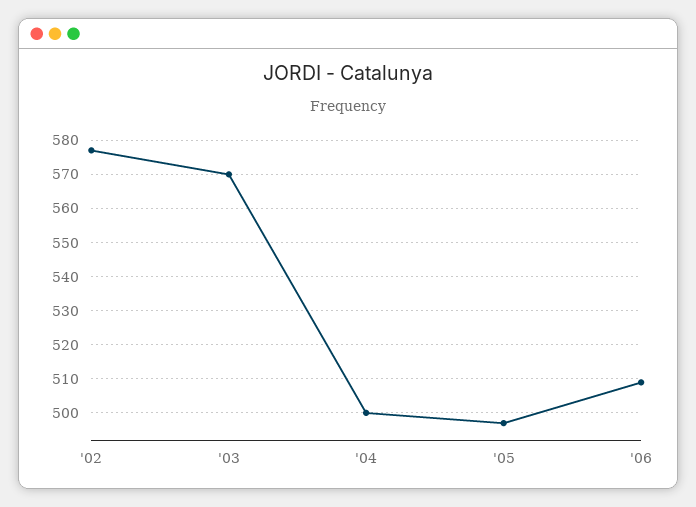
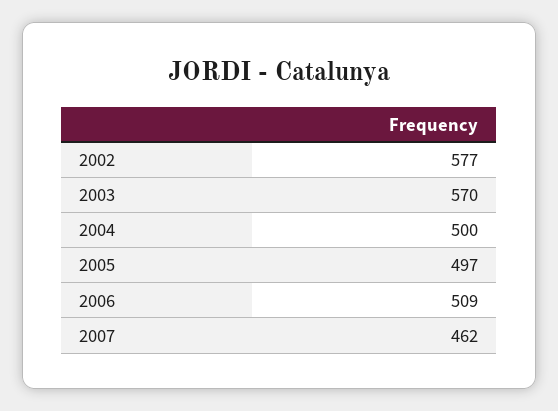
2007: none -> 462

